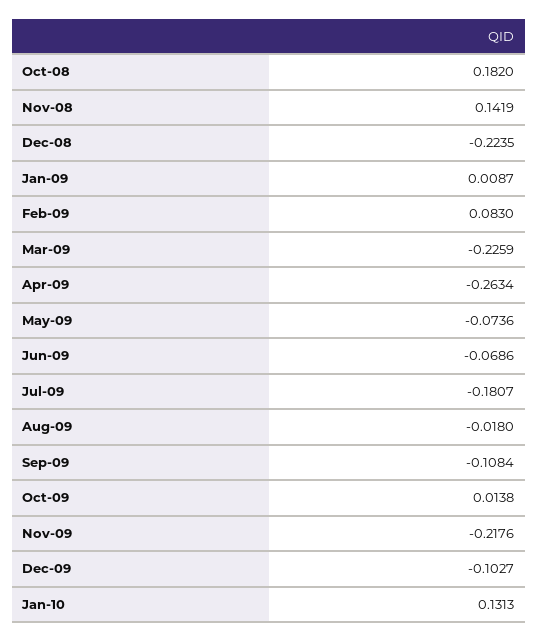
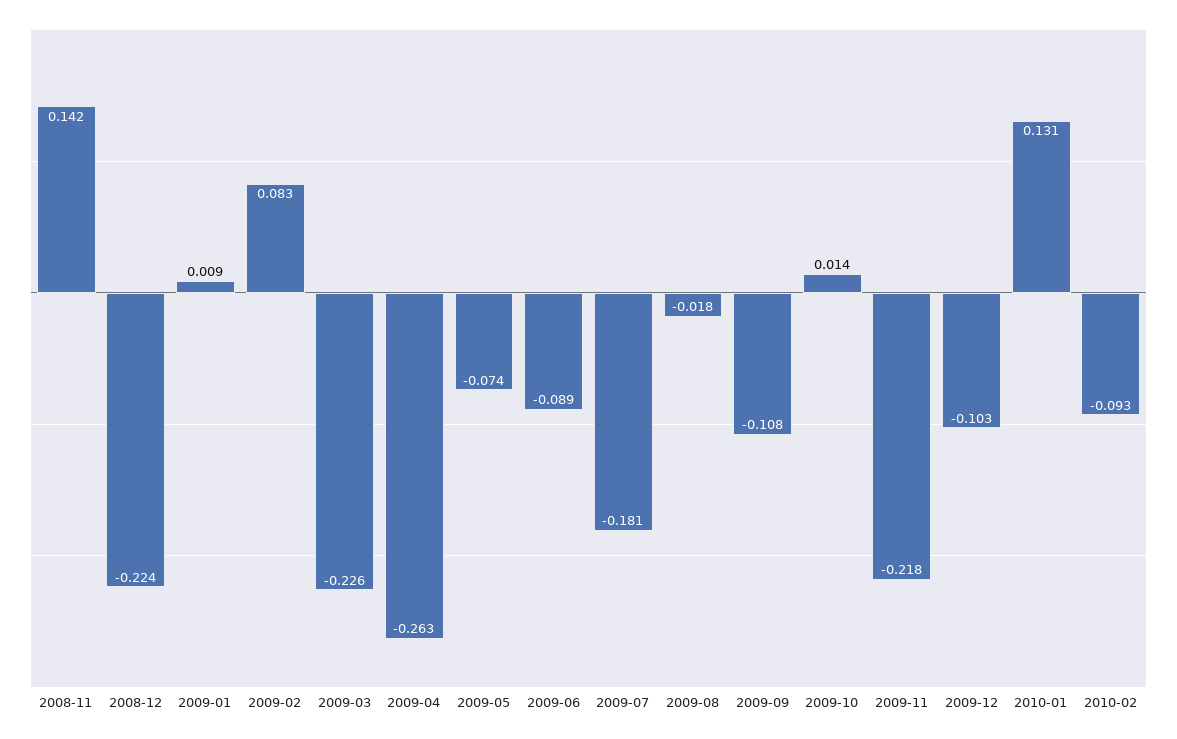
Oct-08: 0.182 -> none
Jun-09: -0.0686 -> -0.089
2010-02: none -> -0.093

